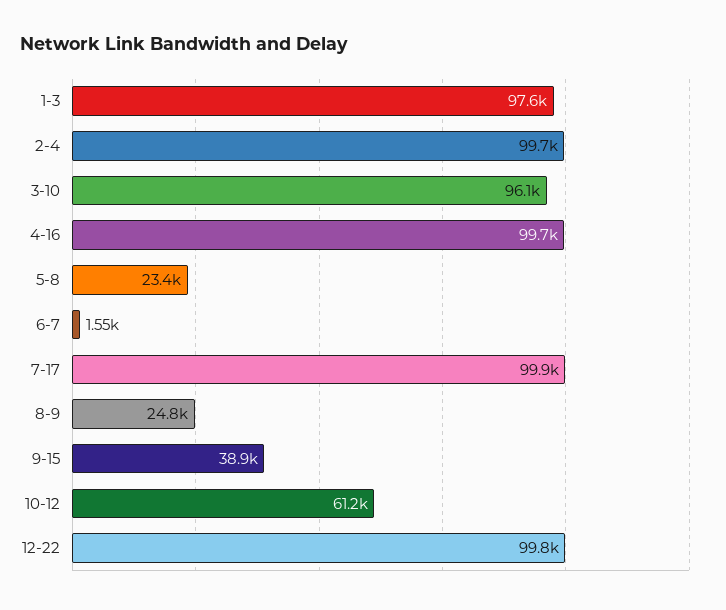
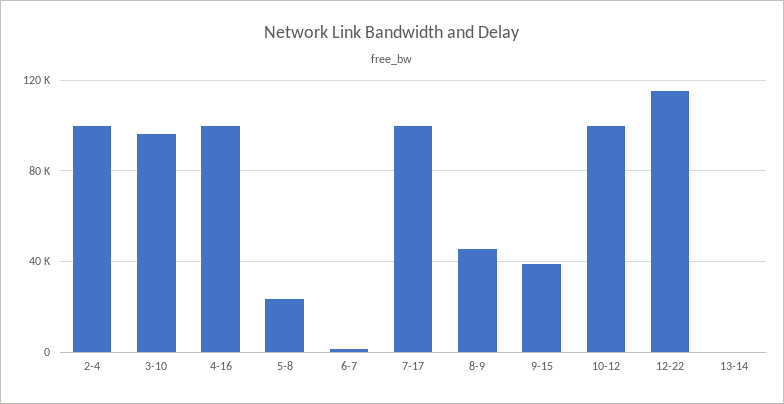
1-3: 97600 -> none
8-9: 24800 -> 45000
10-12: 61200 -> 100000
12-22: 99800 -> 115000
13-14: none -> 0

